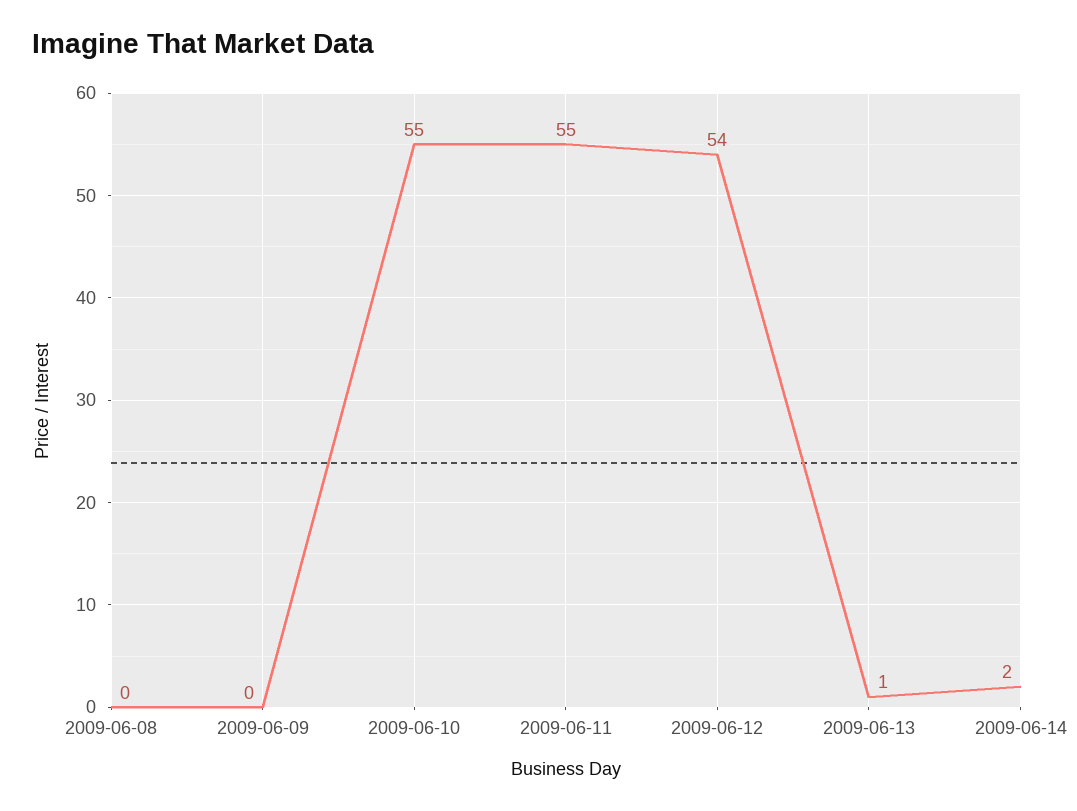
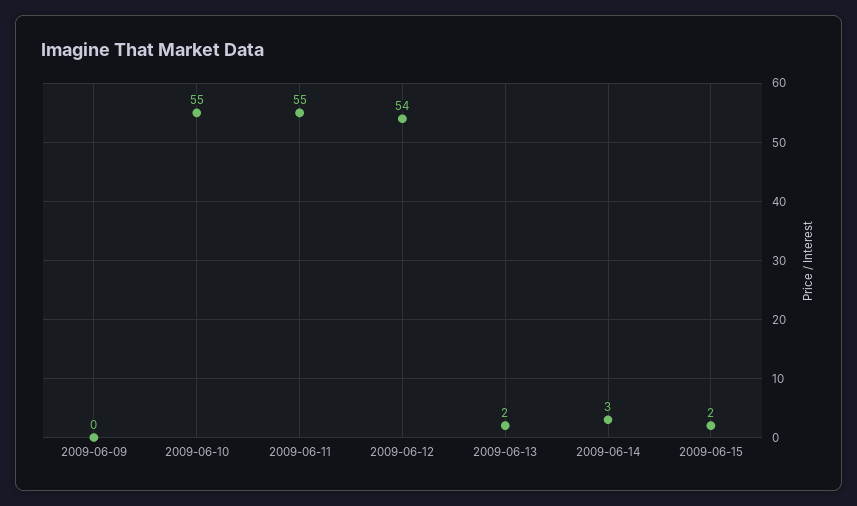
2009-06-08: 0 -> none
2009-06-13: 1 -> 2
2009-06-14: 2 -> 3
2009-06-15: none -> 2

